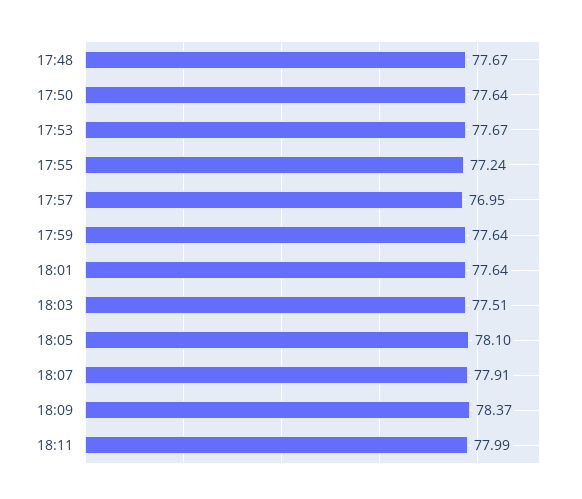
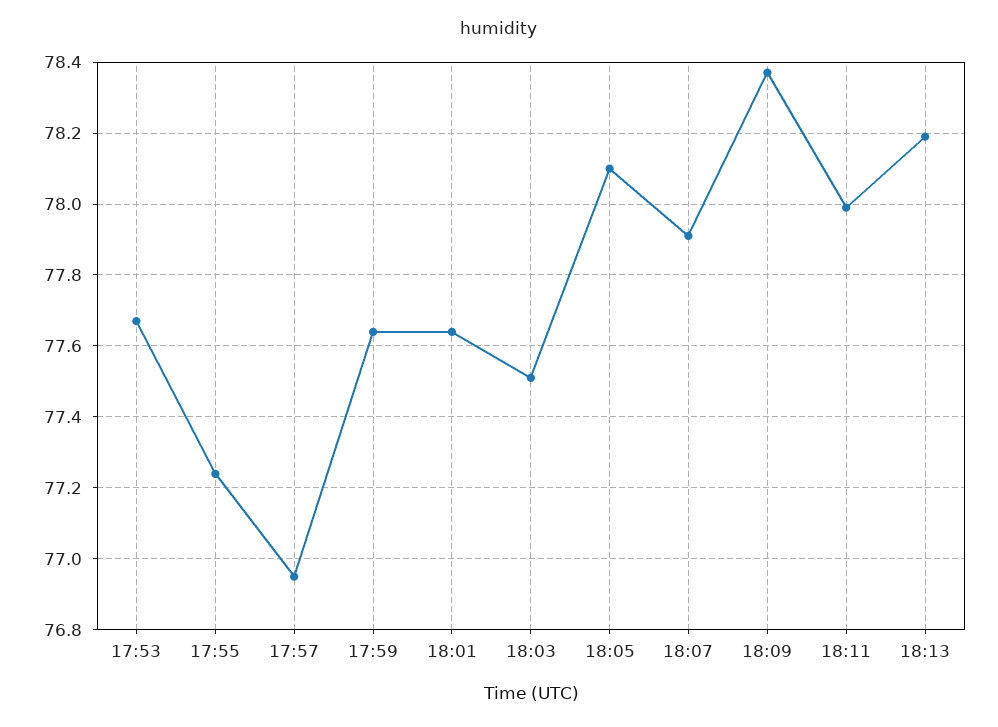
17:48: 77.67 -> none
17:50: 77.64 -> none
18:13: none -> 78.2

